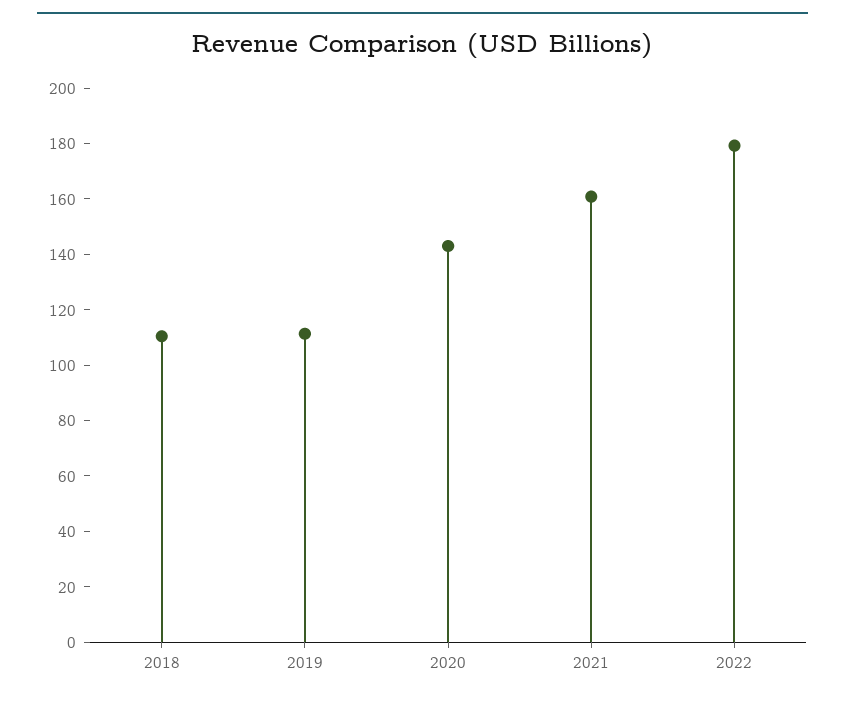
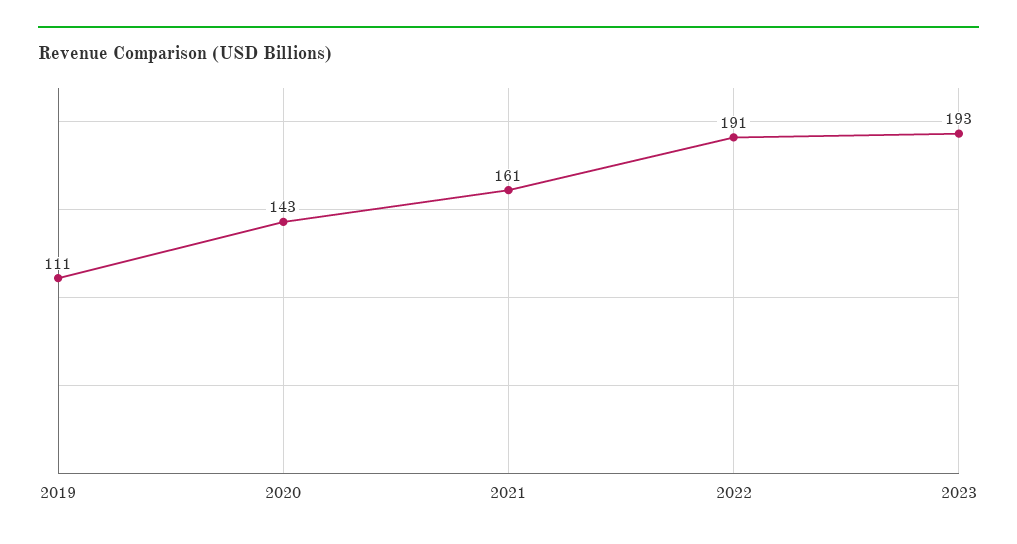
2018: 110 -> none
2022: 180 -> 191
2023: none -> 193

